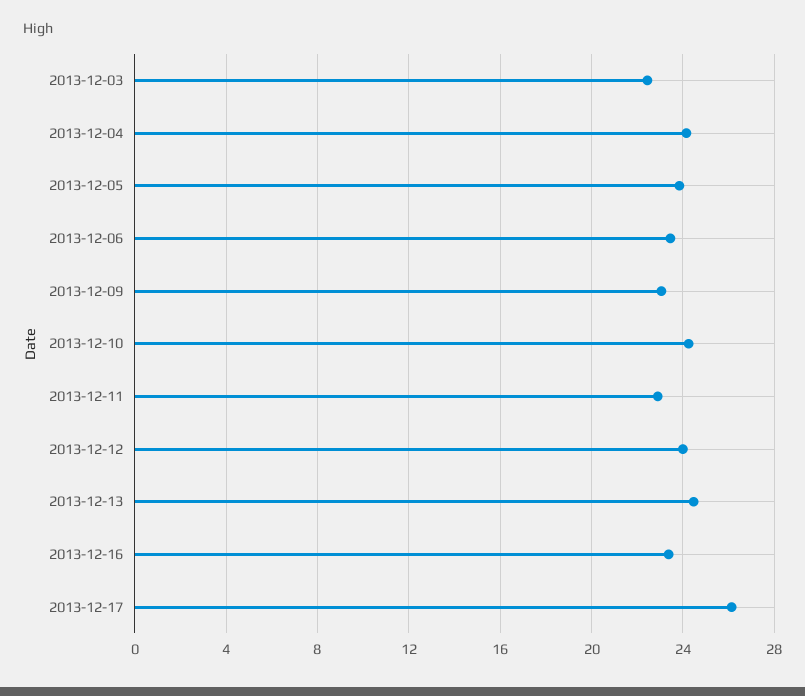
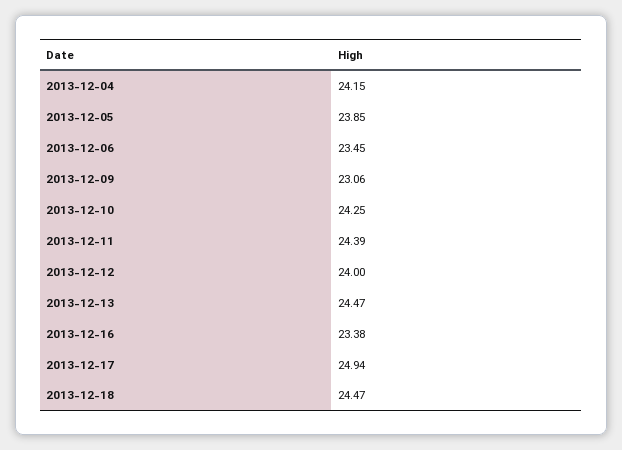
2013-12-03: 22.5 -> none
2013-12-11: 23 -> 24.39
2013-12-17: 26 -> 24.94
2013-12-18: none -> 24.47

